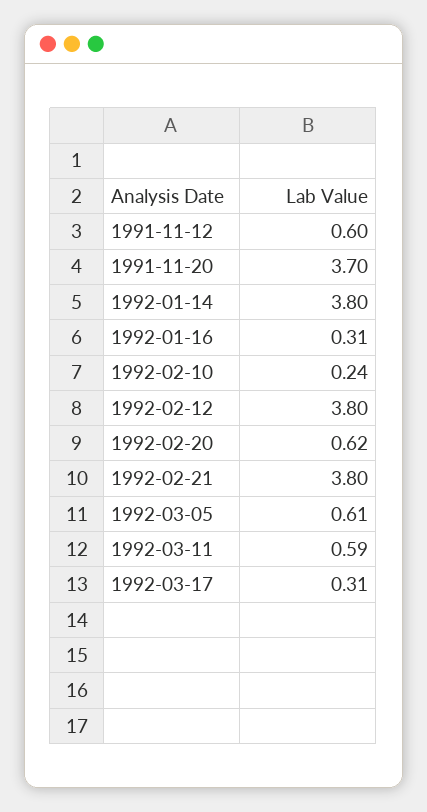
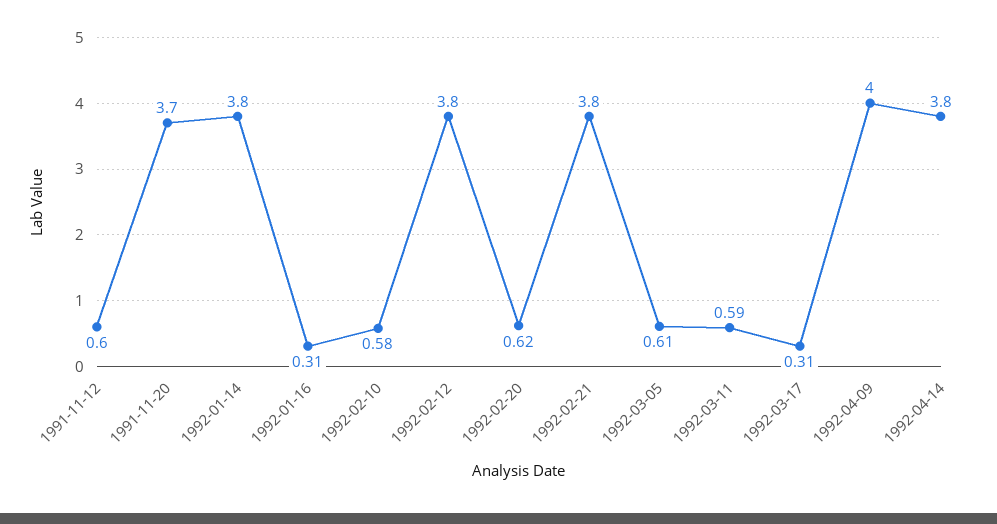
1992-02-10: 0.24 -> 0.58
1992-04-09: none -> 4
1992-04-14: none -> 3.8

